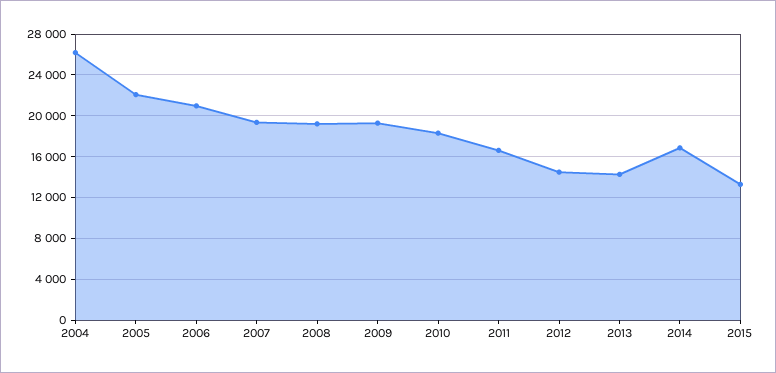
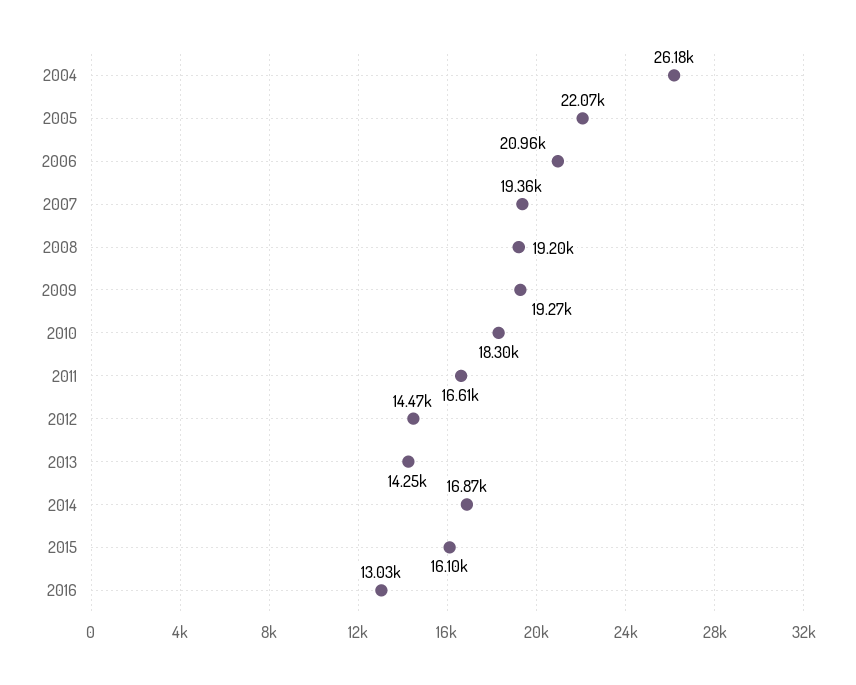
2015: 13000 -> 16100
2016: none -> 13030

